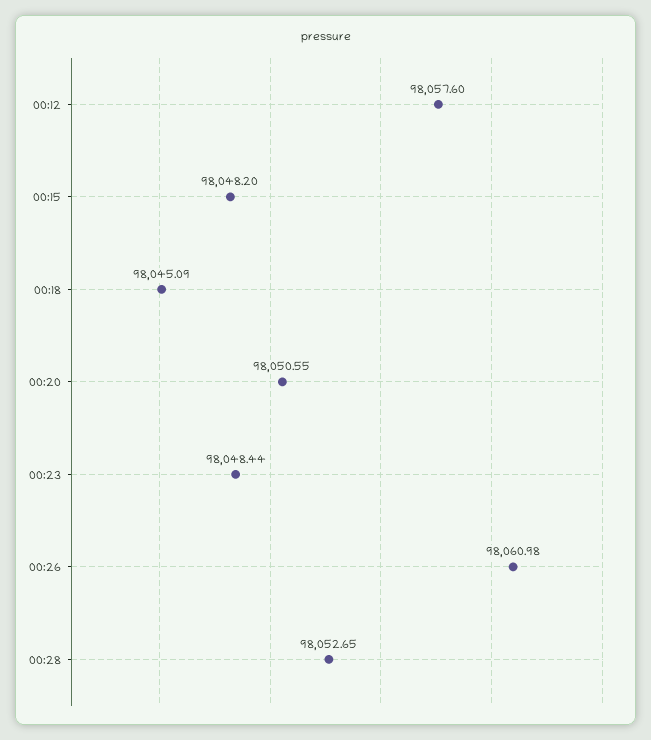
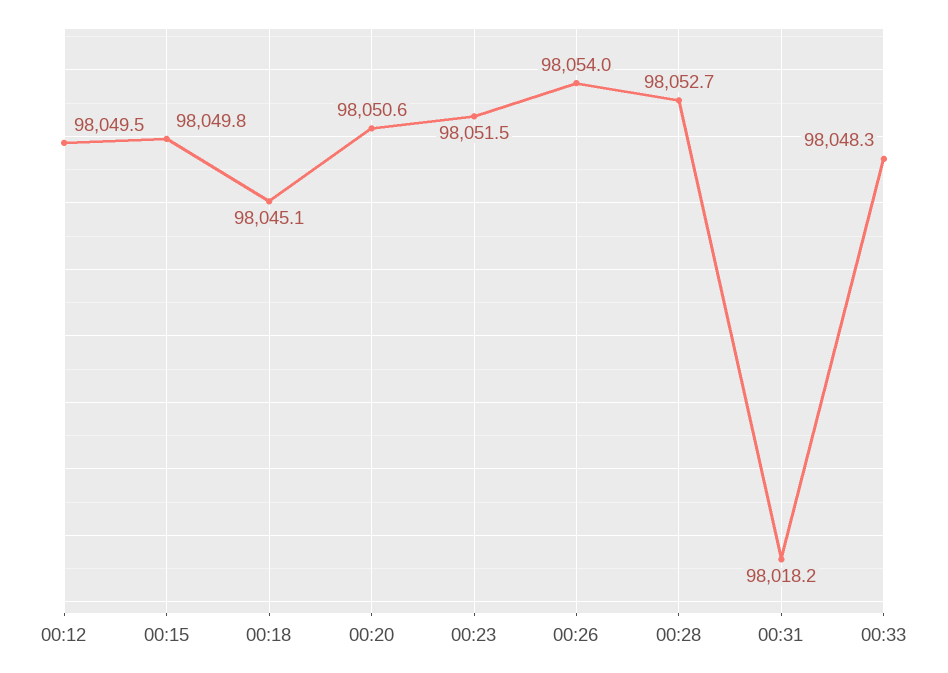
00:12: 98057.6 -> 98049.5
00:15: 98048.2 -> 98049.8
00:23: 98048.44 -> 98051.5
00:26: 98060.98 -> 98054
00:31: none -> 98018.2
00:33: none -> 98048.3

